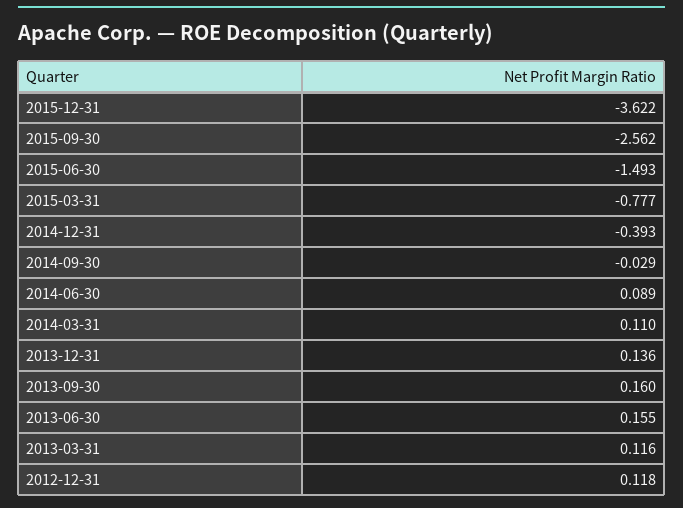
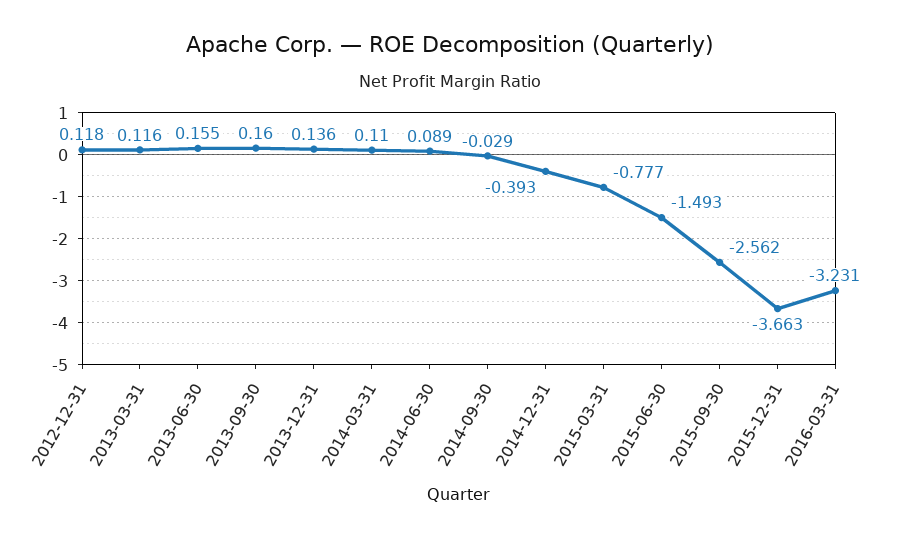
2015-12-31: -3.622 -> -3.663
2016-03-31: none -> -3.231

